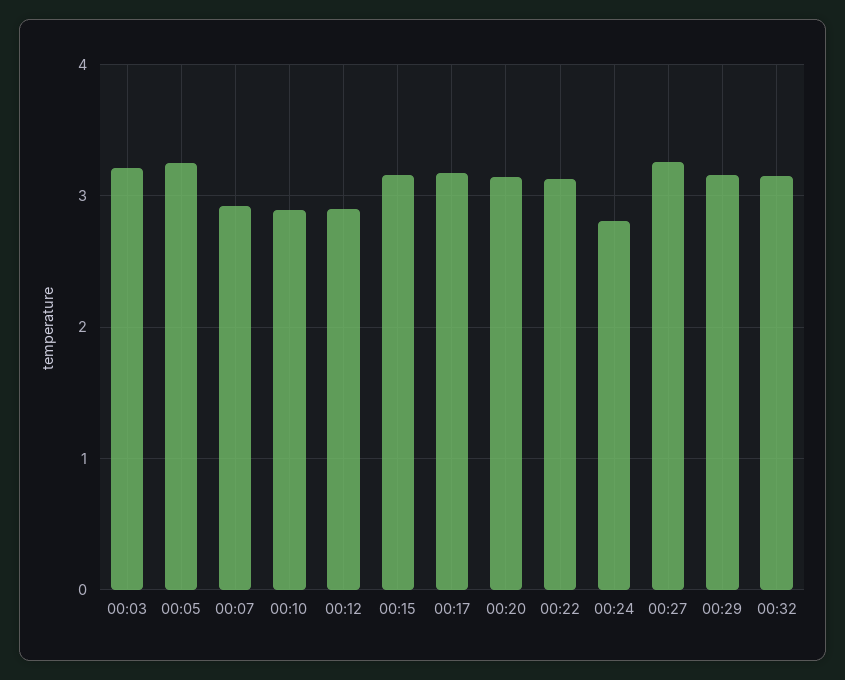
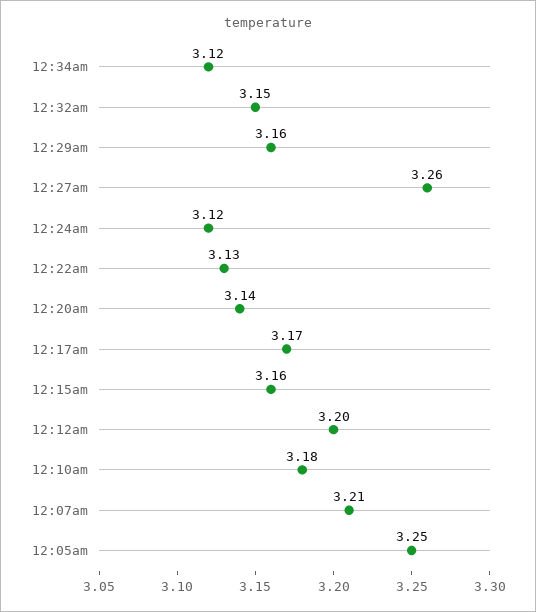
00:03: 3.2 -> none
00:07: 2.9 -> 3.21
00:10: 2.9 -> 3.18
00:12: 2.9 -> 3.2
00:24: 2.8 -> 3.12
12:34am: none -> 3.12

